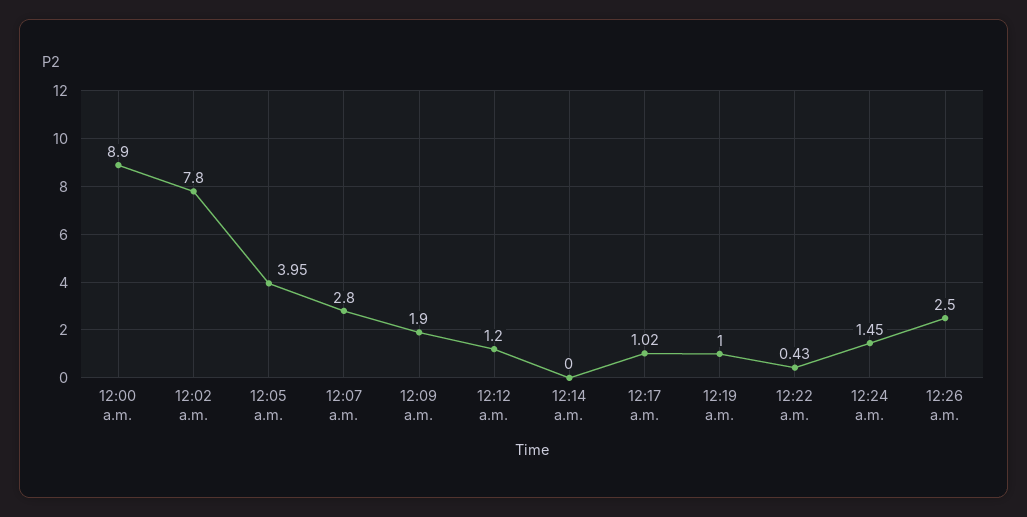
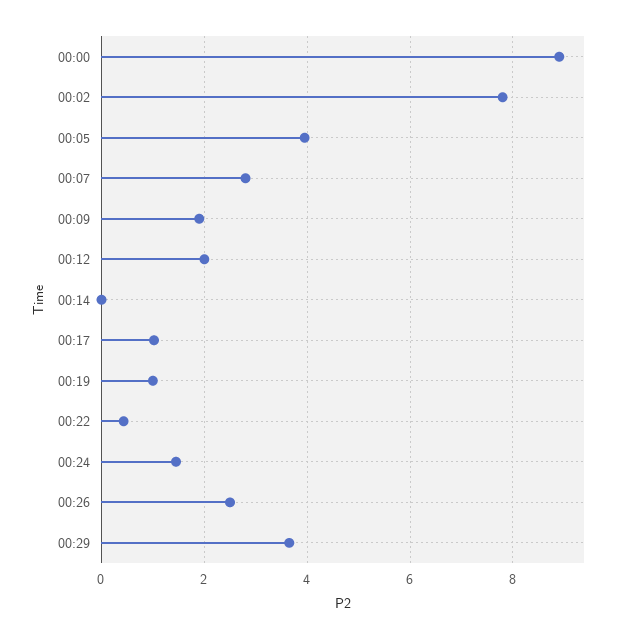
12:12 a.m.: 1.2 -> 2
00:29: none -> 3.6

